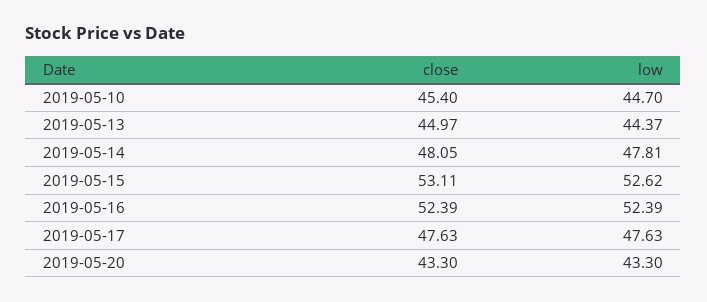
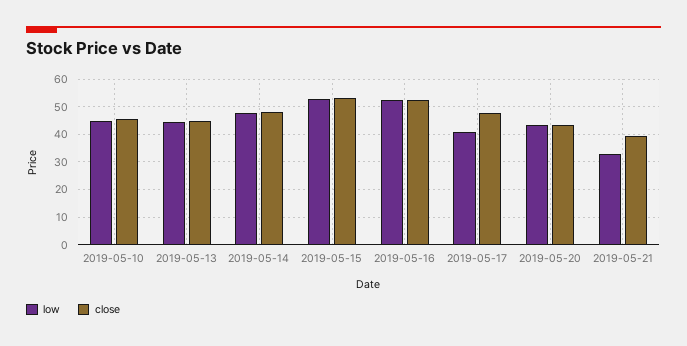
low, 2019-05-17: 47.63 -> 40
low, 2019-05-21: none -> 32.5
close, 2019-05-21: none -> 40

